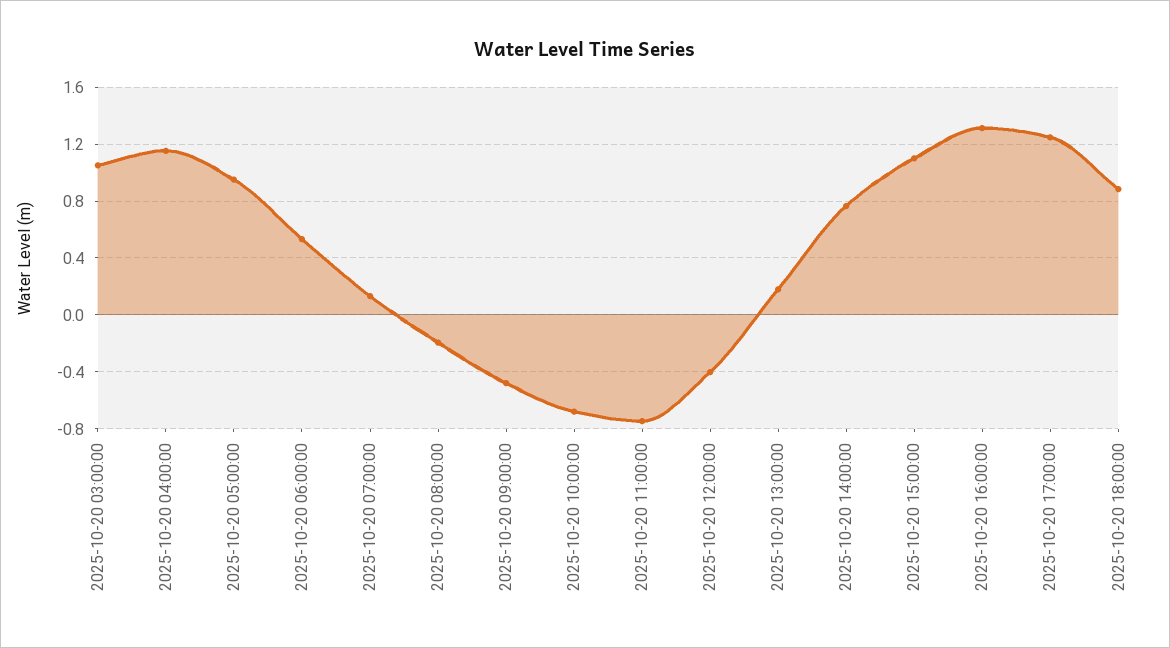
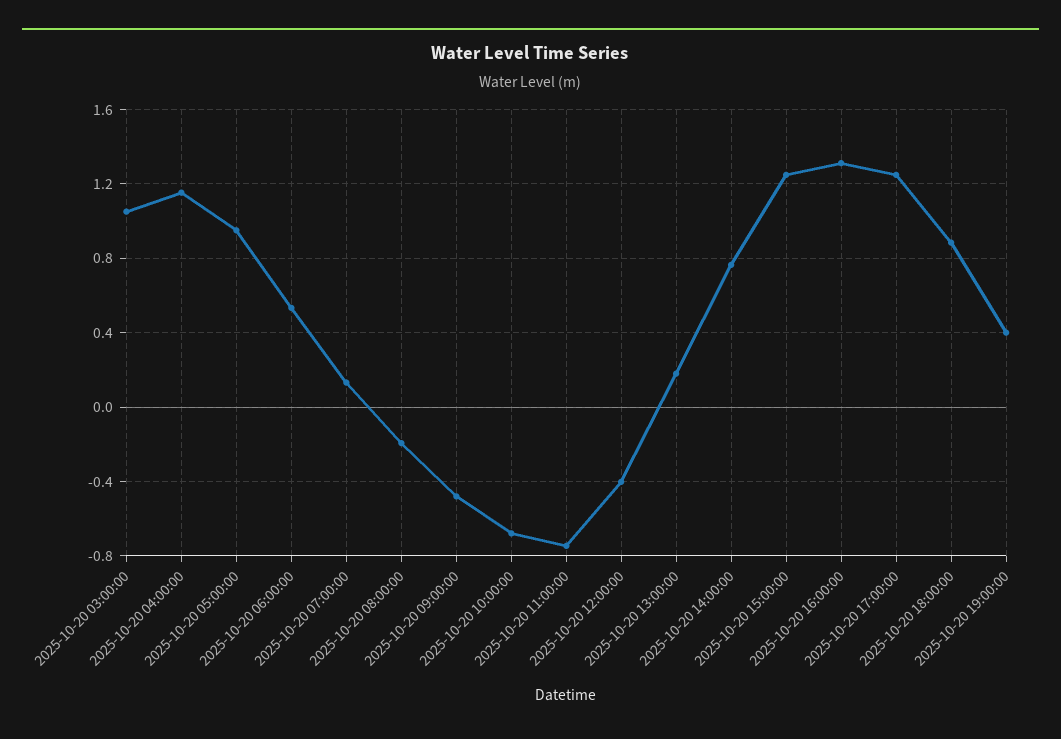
2025-10-20 15:00:00: 1.1 -> 1.25
2025-10-20 19:00:00: none -> 0.4

